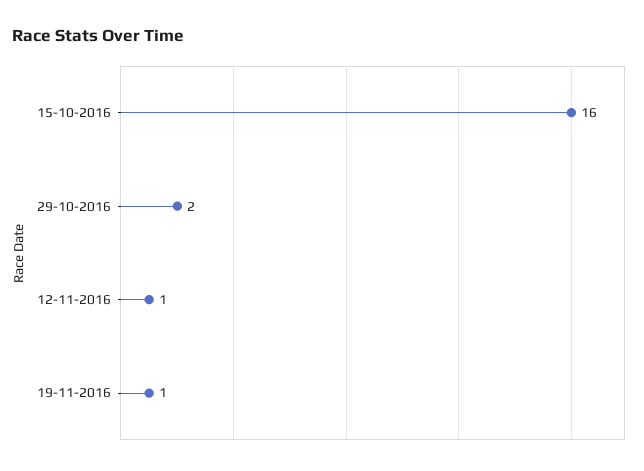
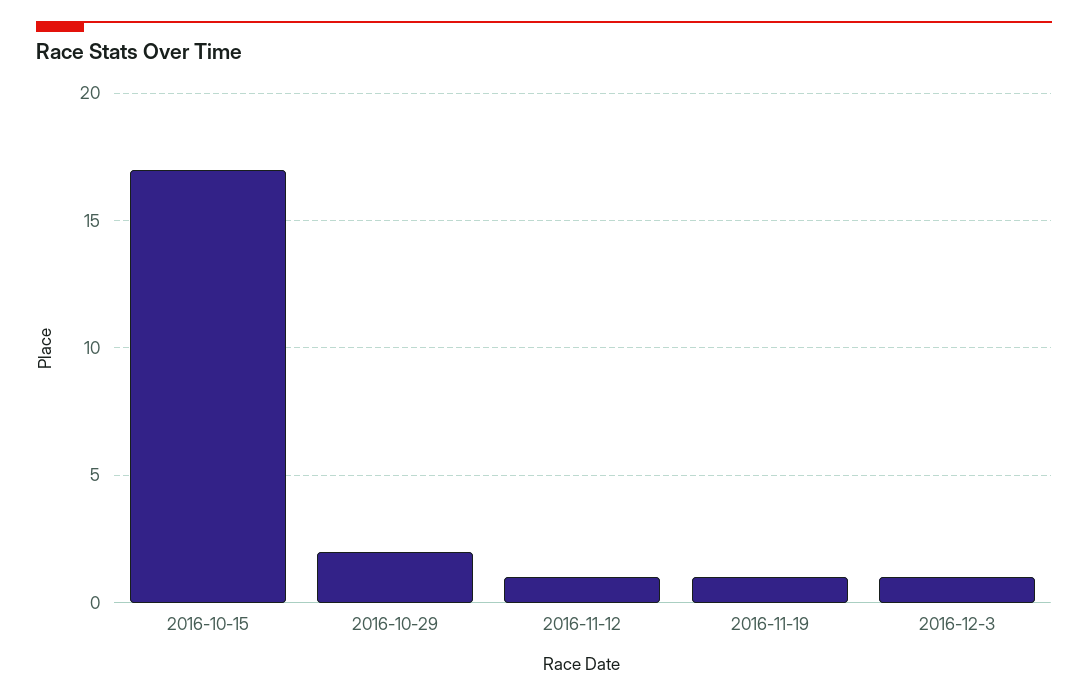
15-10-2016: 16 -> 17
2016-12-3: none -> 1

